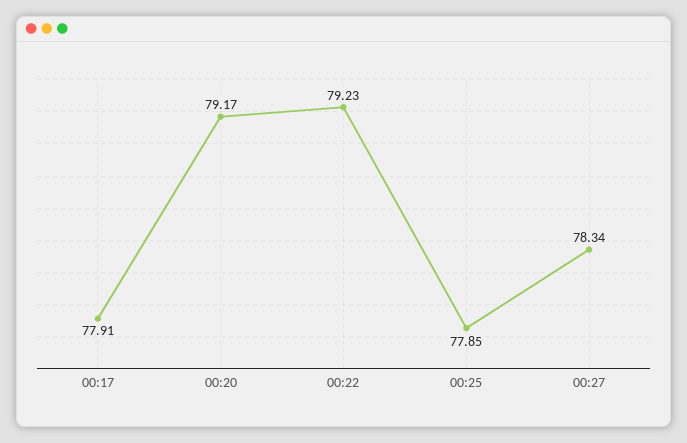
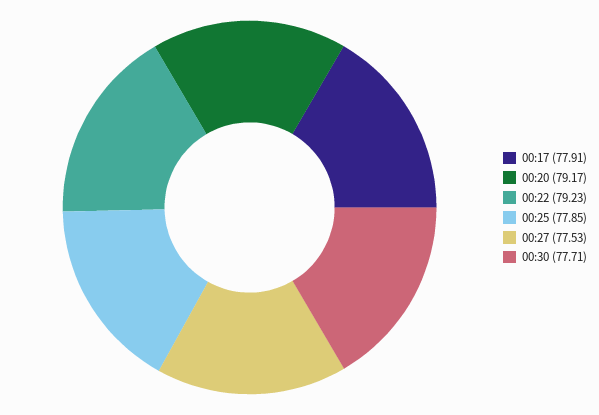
00:27: 78.34 -> 77.53
00:30: none -> 77.71

